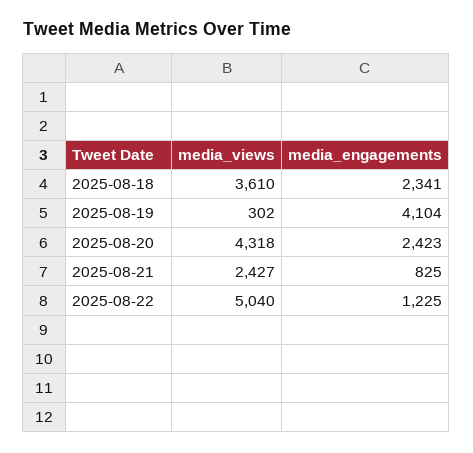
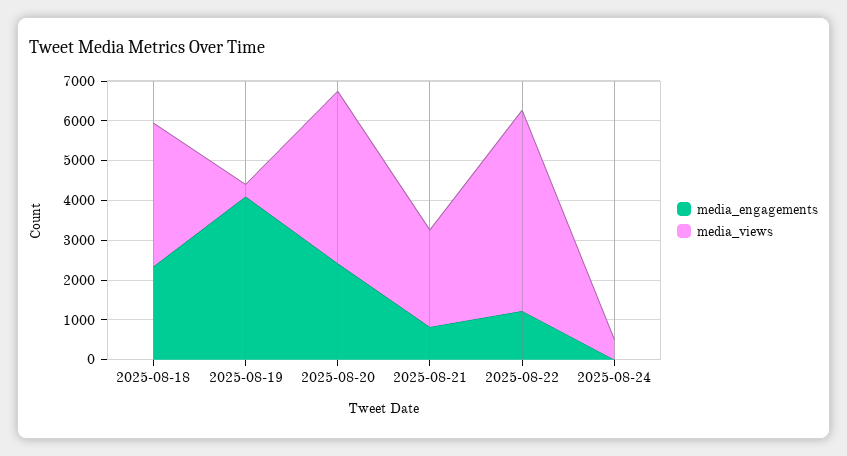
media_engagements, 2025-08-24: none -> 0
media_views, 2025-08-24: none -> 500

